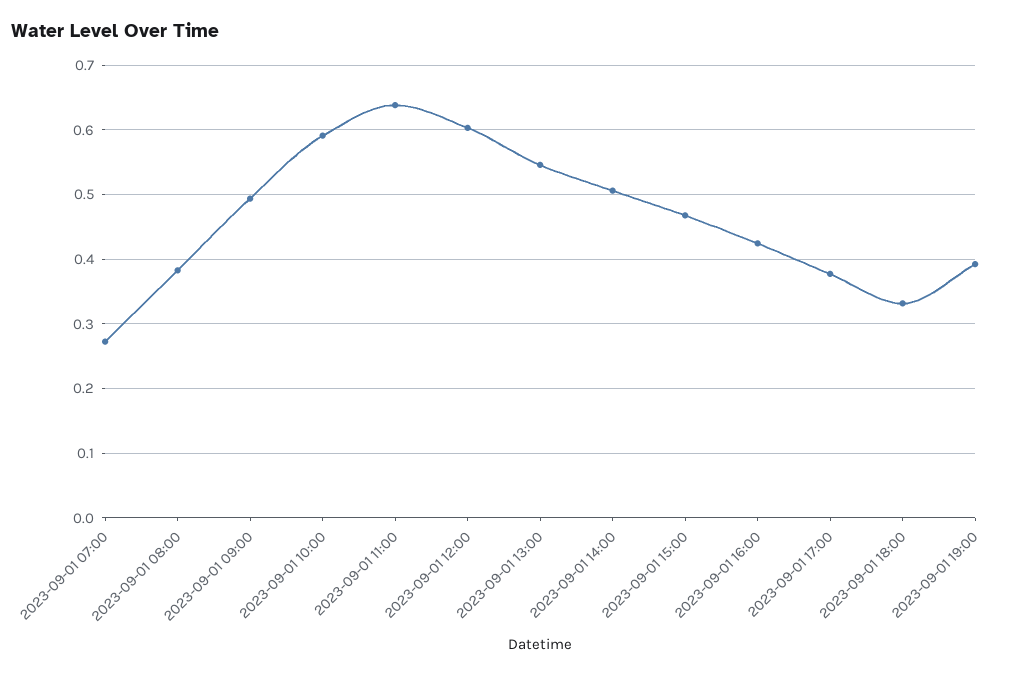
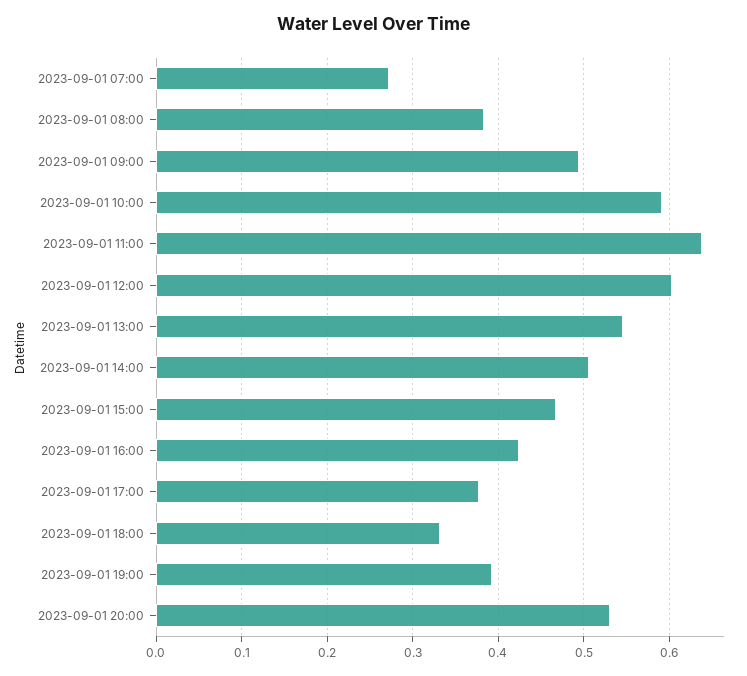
2023-09-01 20:00: none -> 0.53

